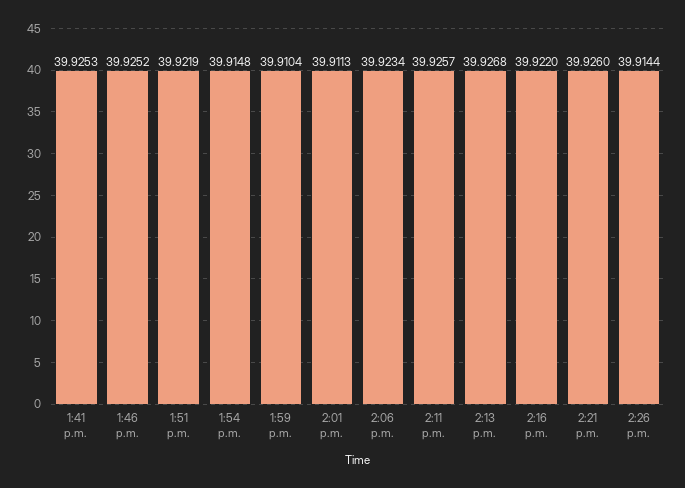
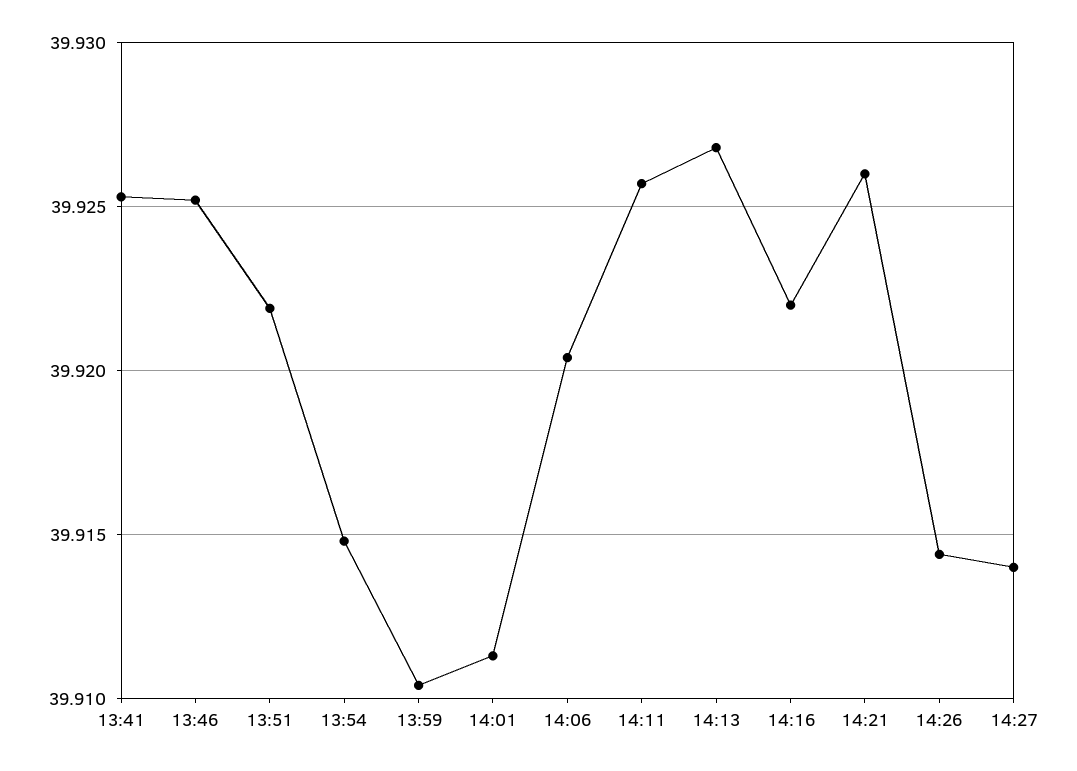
2:06 p.m.: 39.9234 -> 39.9205
14:27: none -> 39.914

